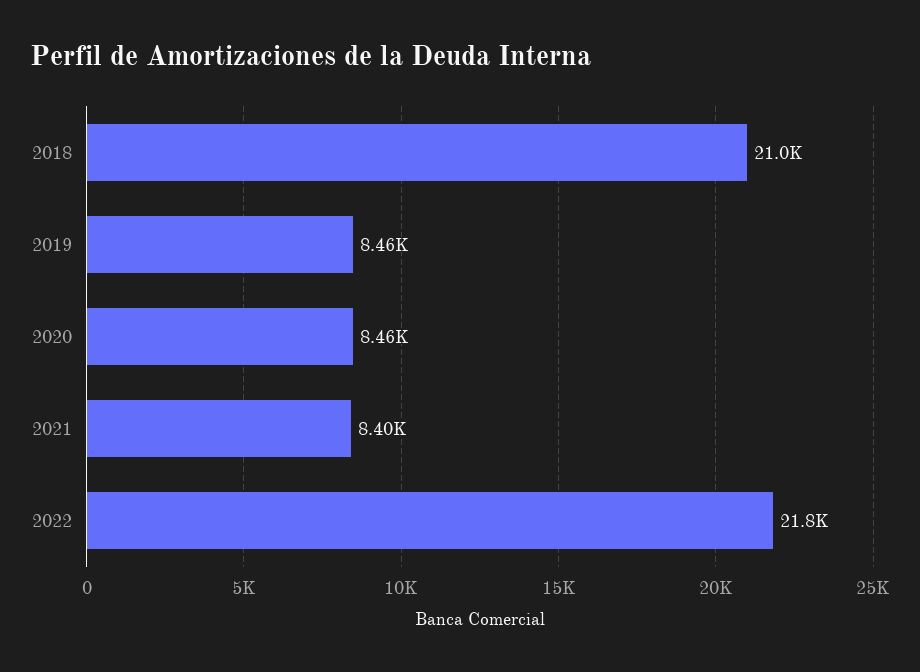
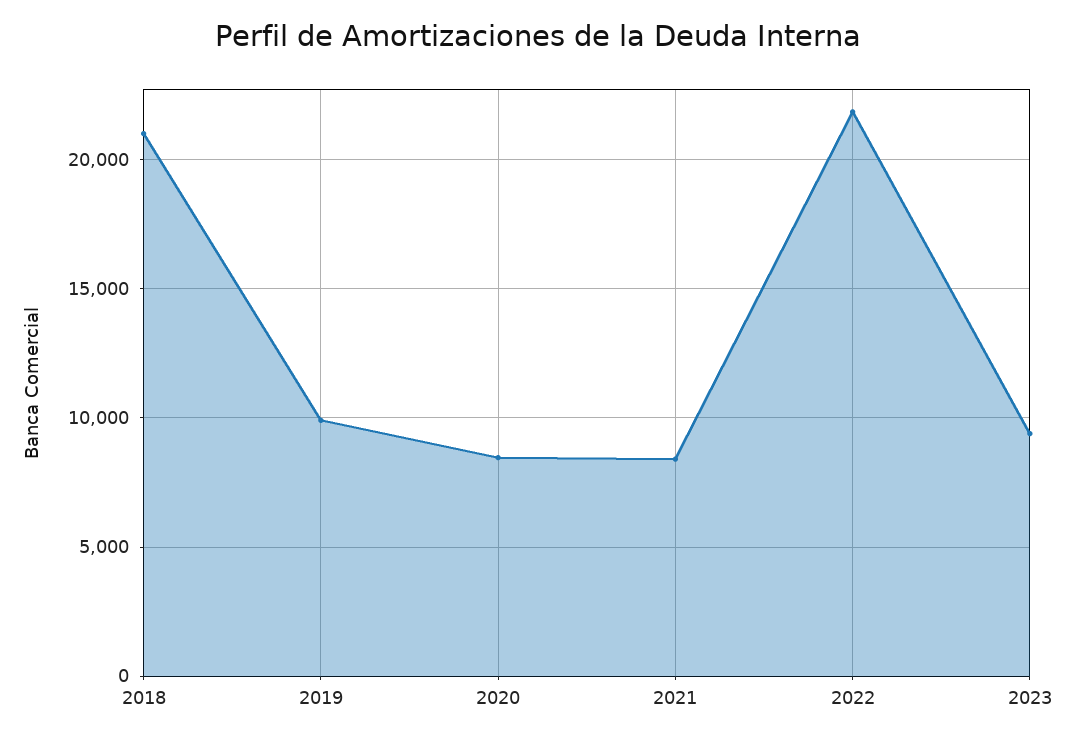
2019: 8460 -> 10000
2023: none -> 9500

